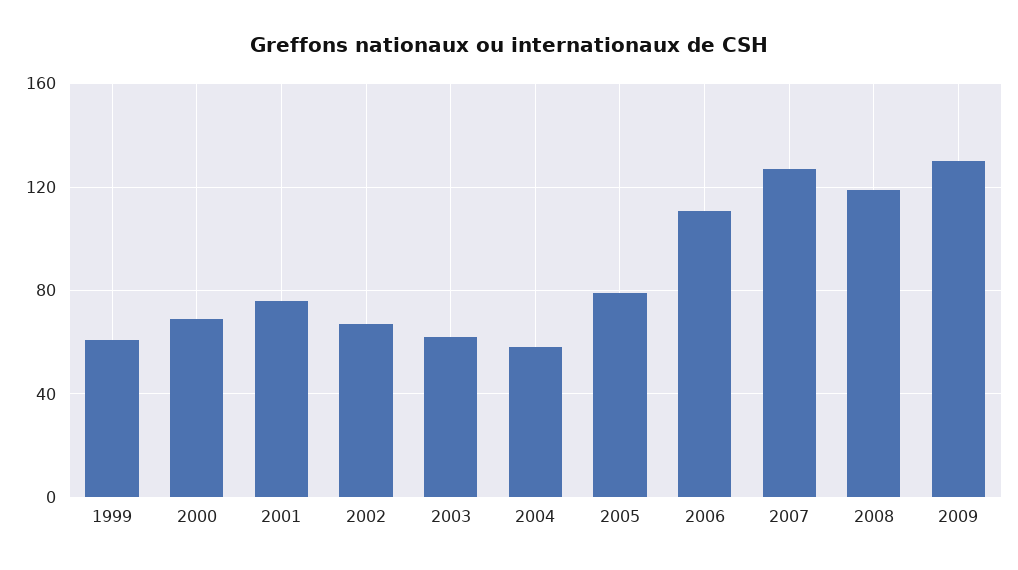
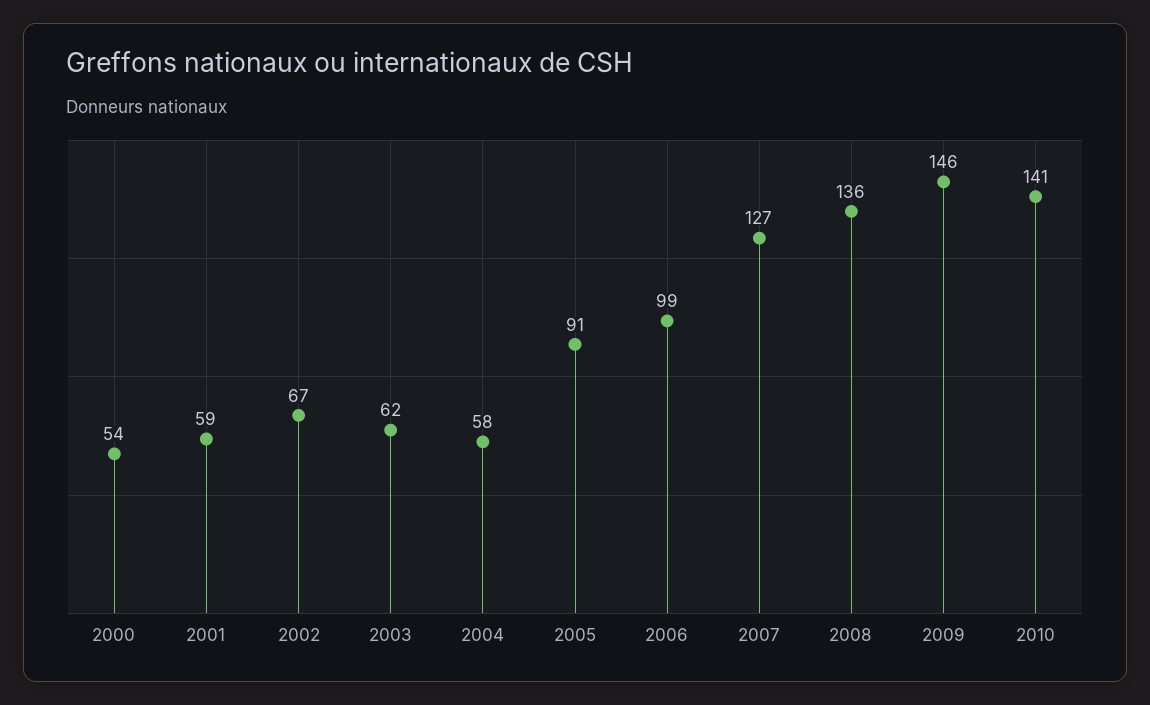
1999: 60 -> none
2000: 70 -> 54
2001: 75 -> 59
2005: 80 -> 91
2006: 110 -> 99
2008: 120 -> 136
2009: 130 -> 146
2010: none -> 141

